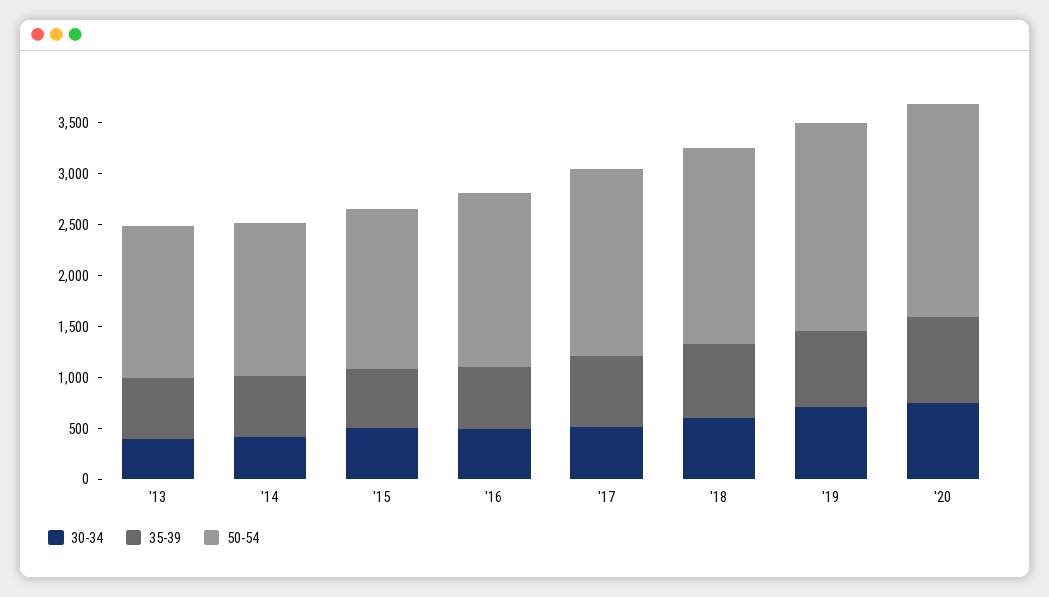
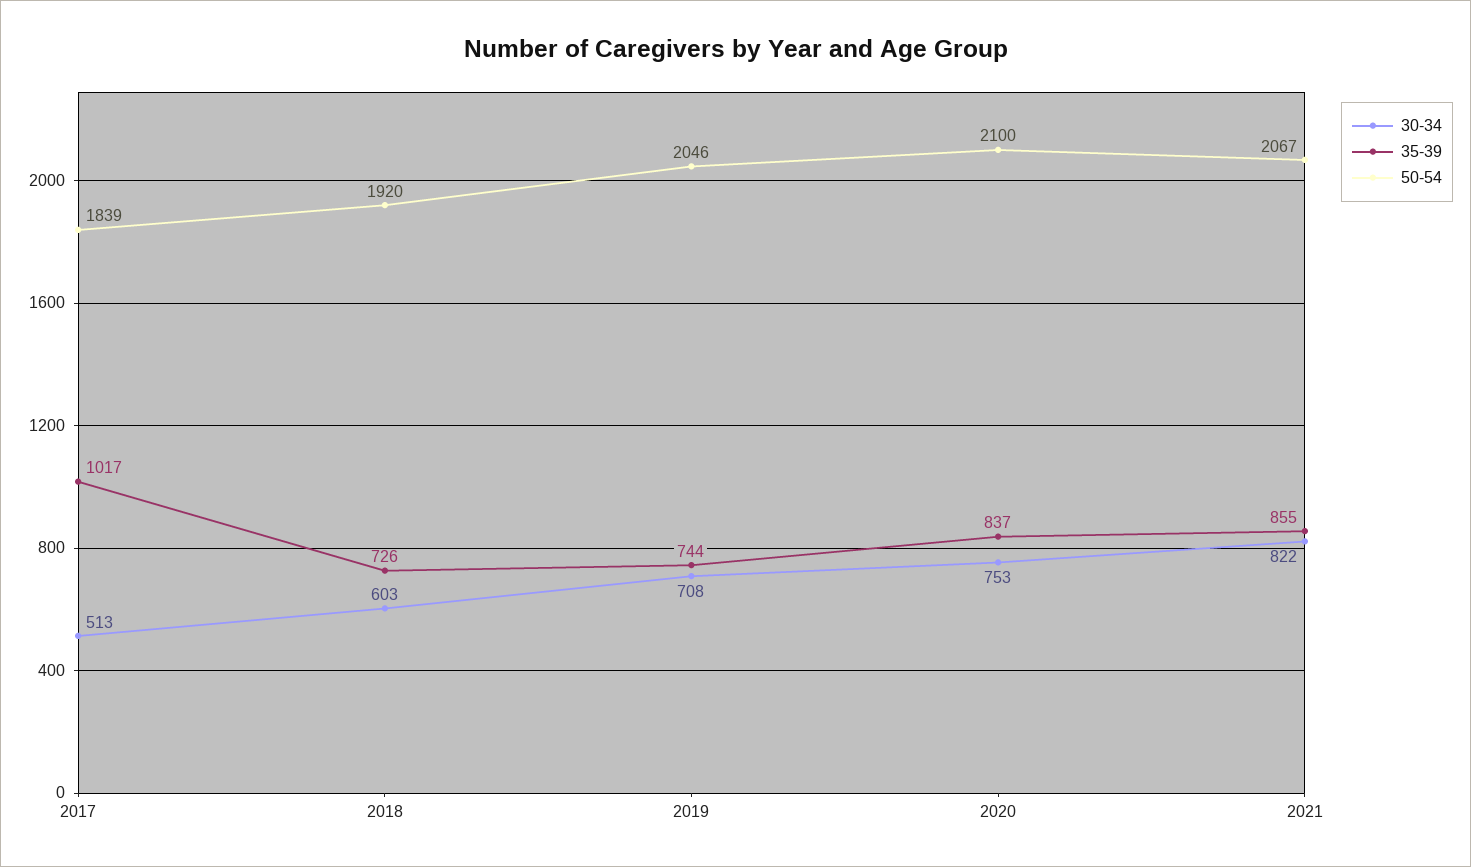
30-34, '13: 400 -> none
35-39, '13: 600 -> none
50-54, '13: 1500 -> none
30-34, '14: 400 -> none
35-39, '14: 600 -> none
50-54, '14: 1500 -> none
30-34, '15: 500 -> none
35-39, '15: 600 -> none
50-54, '15: 1600 -> none
30-34, '16: 500 -> none
35-39, '16: 600 -> none
50-54, '16: 1700 -> none
35-39, '17: 700 -> 1017
30-34, 2021: none -> 822
35-39, 2021: none -> 855
50-54, 2021: none -> 2067

